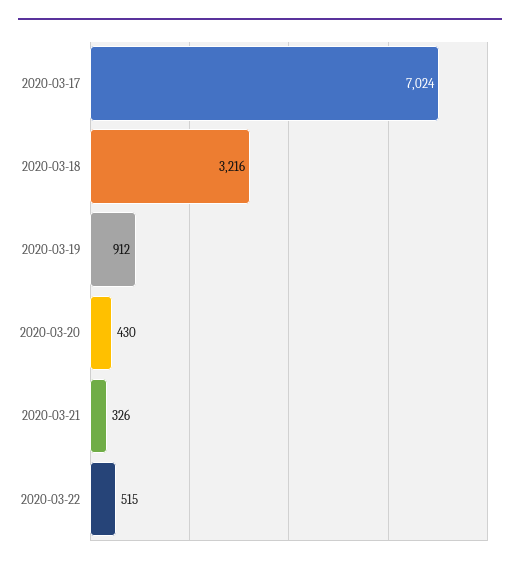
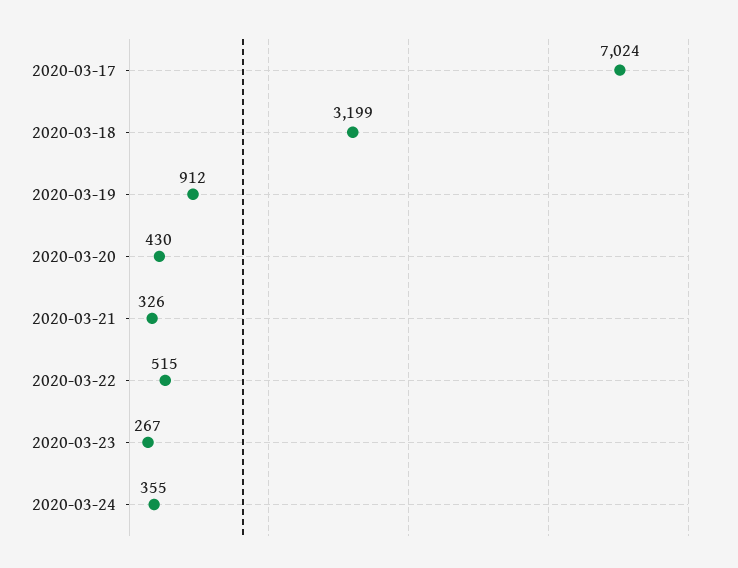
2020-03-18: 3216 -> 3199
2020-03-23: none -> 267
2020-03-24: none -> 355

